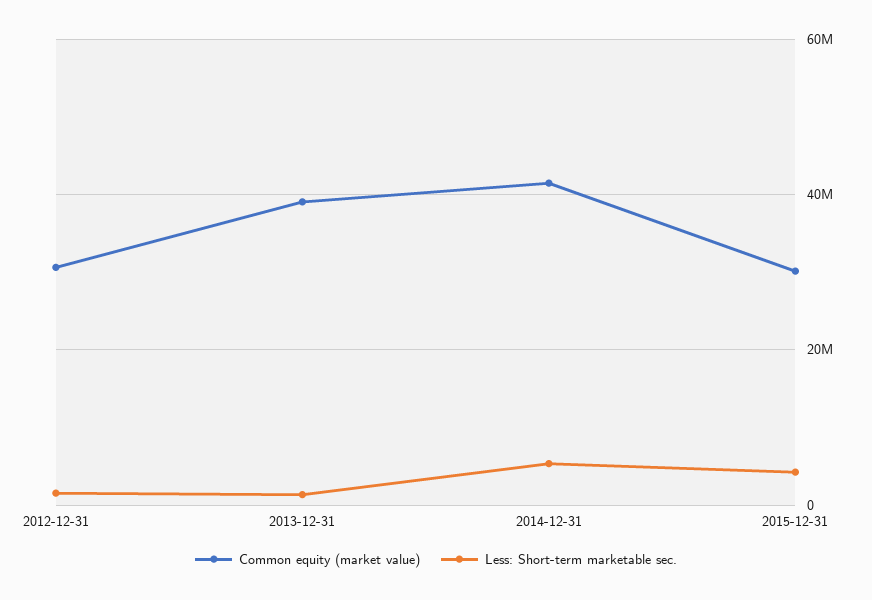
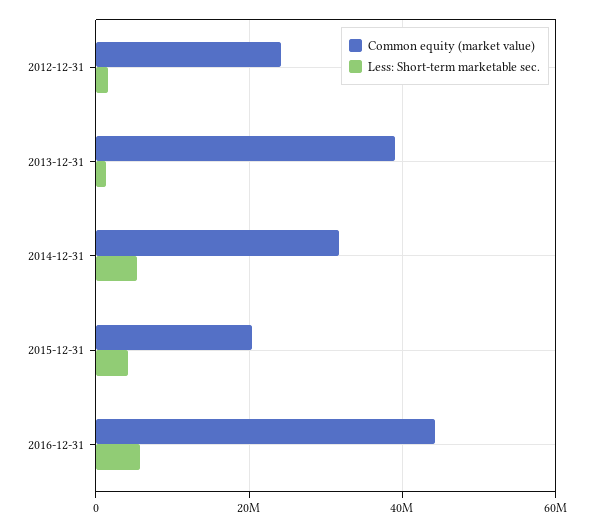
Common equity (market value), 2012-12-31: 30000000 -> 24000000
Common equity (market value), 2014-12-31: 42000000 -> 32000000
Common equity (market value), 2015-12-31: 30000000 -> 20000000
Common equity (market value), 2016-12-31: none -> 44000000
Less: Short-term marketable sec., 2016-12-31: none -> 6000000

